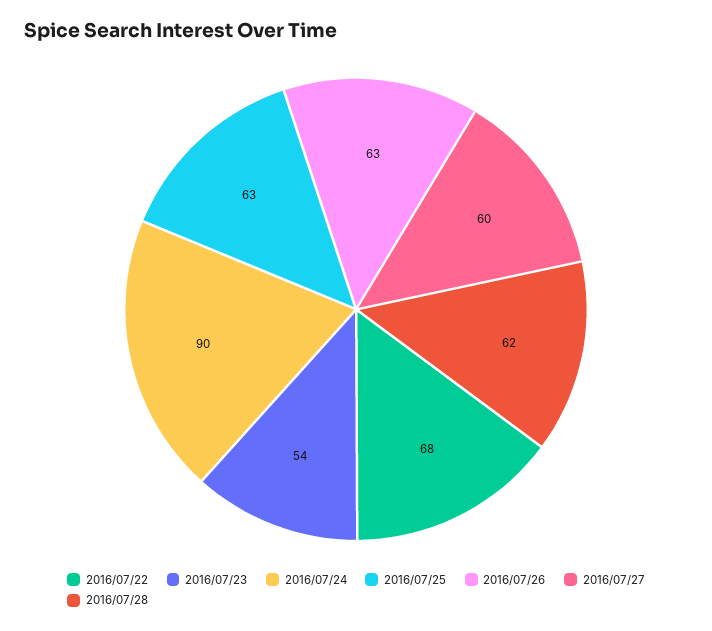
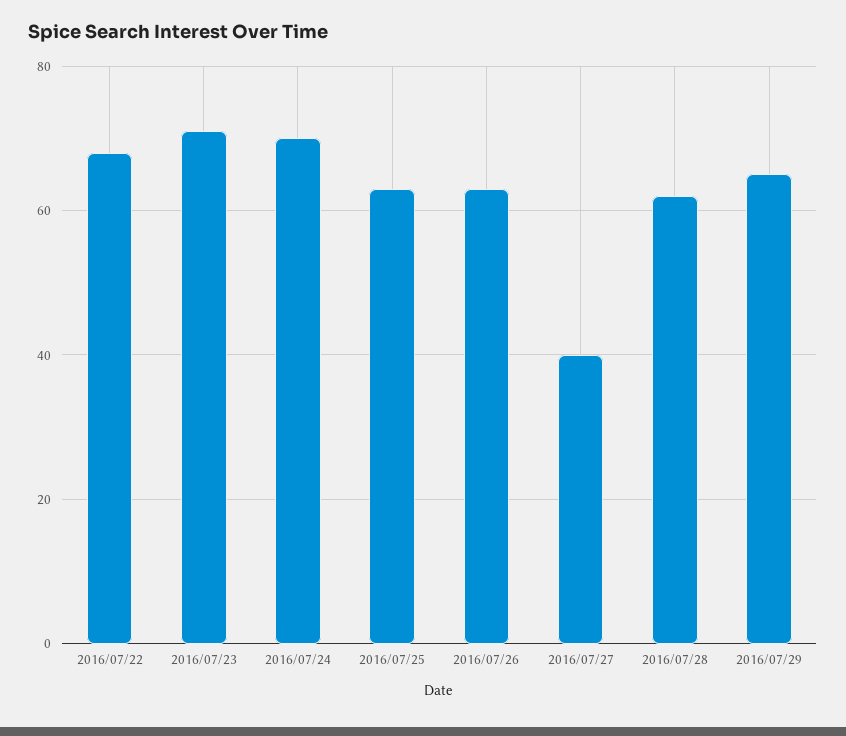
2016/07/23: 54 -> 70
2016/07/24: 90 -> 70
2016/07/27: 60 -> 40
2016/07/29: none -> 65

